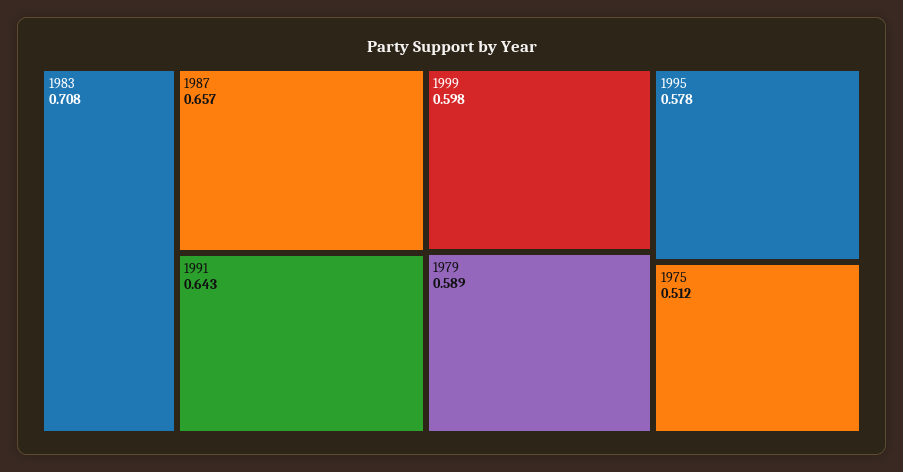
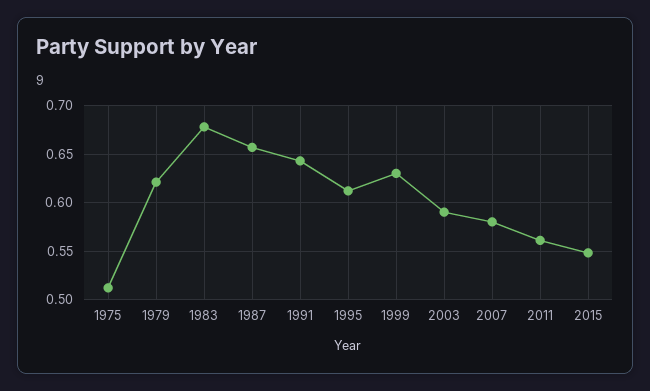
1983: 0.708 -> 0.68
1999: 0.598 -> 0.63
1979: 0.589 -> 0.62
1995: 0.578 -> 0.61
2003: none -> 0.59
2007: none -> 0.58
2011: none -> 0.56
2015: none -> 0.55

